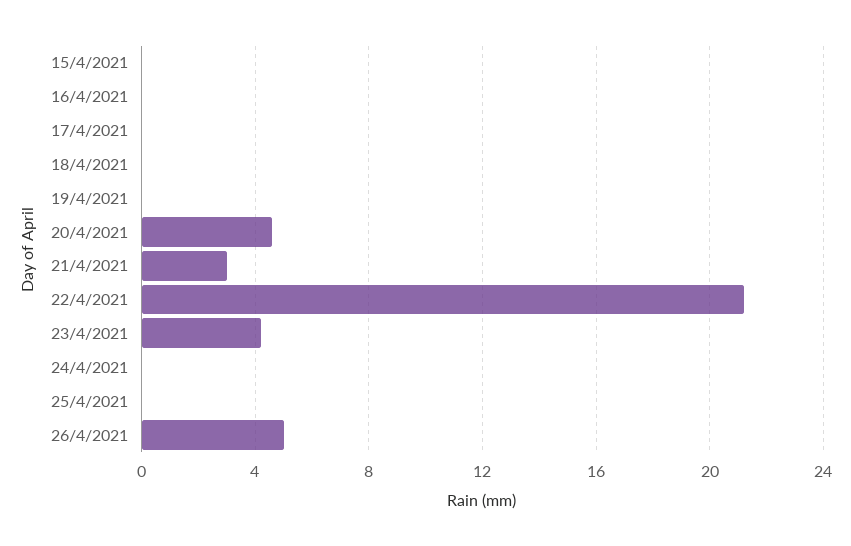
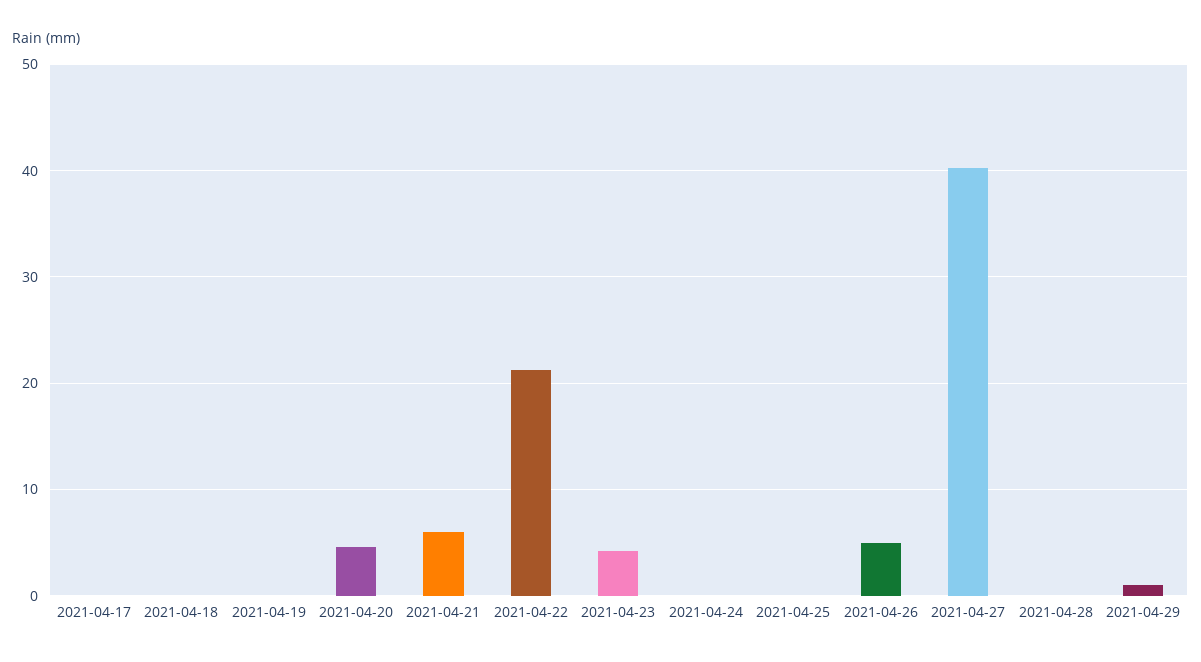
15/4/2021: 0 -> none
16/4/2021: 0 -> none
21/4/2021: 3 -> 6
2021-04-27: none -> 40
2021-04-28: none -> 0
2021-04-29: none -> 1

